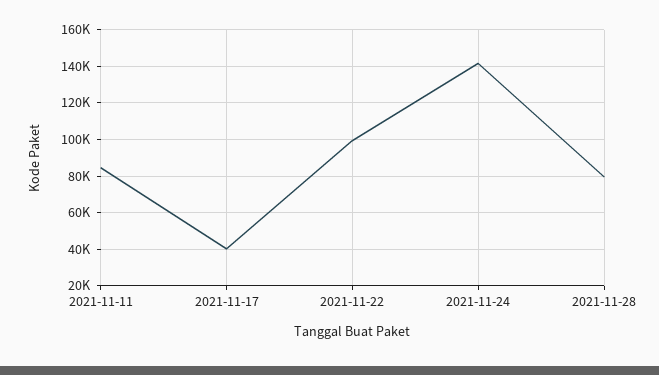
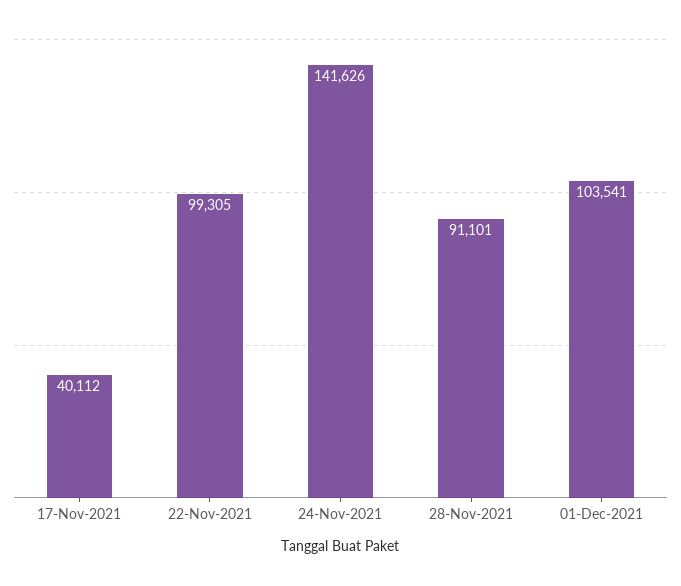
2021-11-11: 85000 -> none
2021-11-28: 80000 -> 91101
01-Dec-2021: none -> 103541

